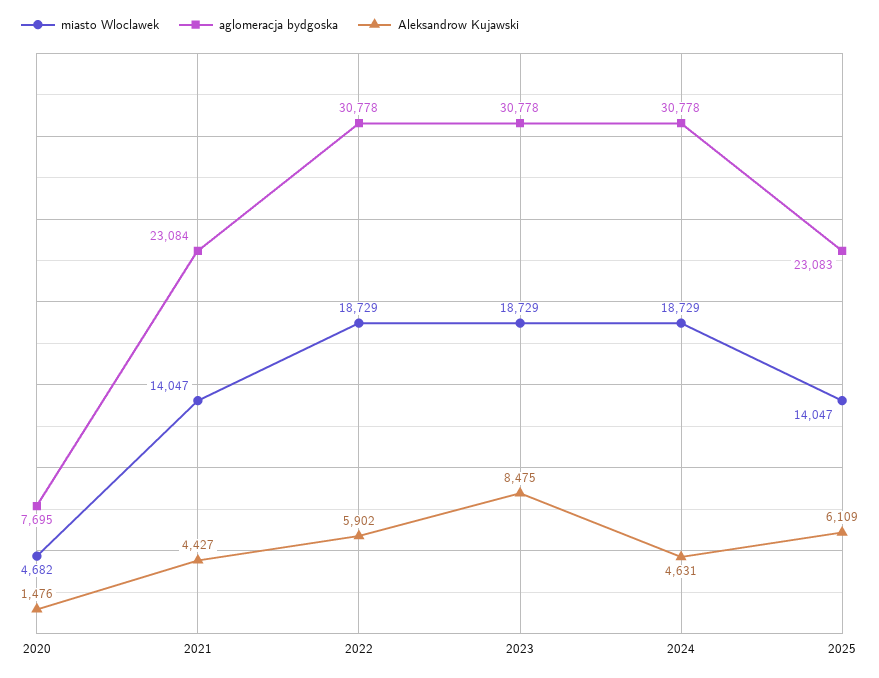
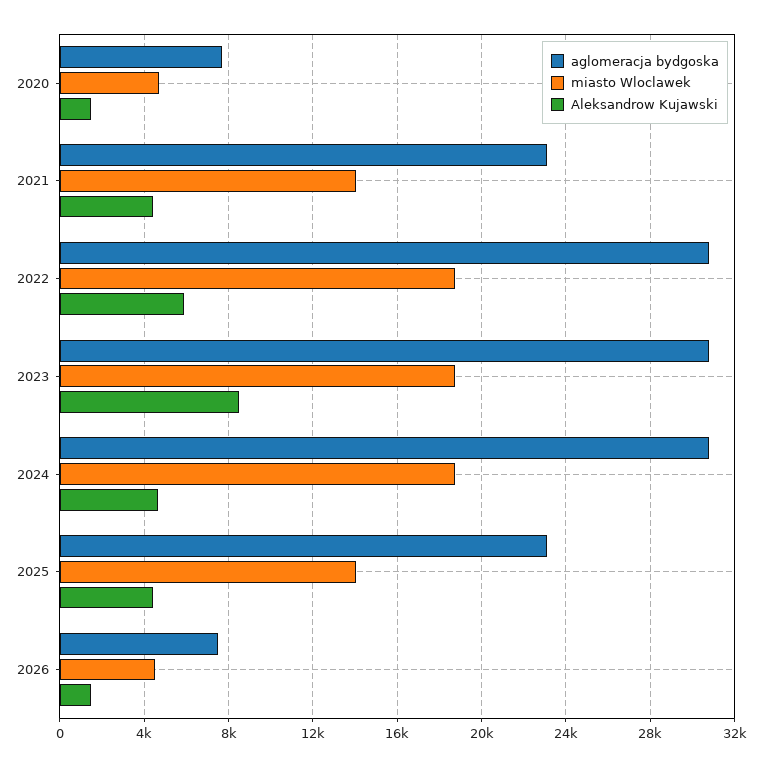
Aleksandrow Kujawski, 2025: 6109 -> 4500
aglomeracja bydgoska, 2026: none -> 7500
miasto Wloclawek, 2026: none -> 4500
Aleksandrow Kujawski, 2026: none -> 1500

